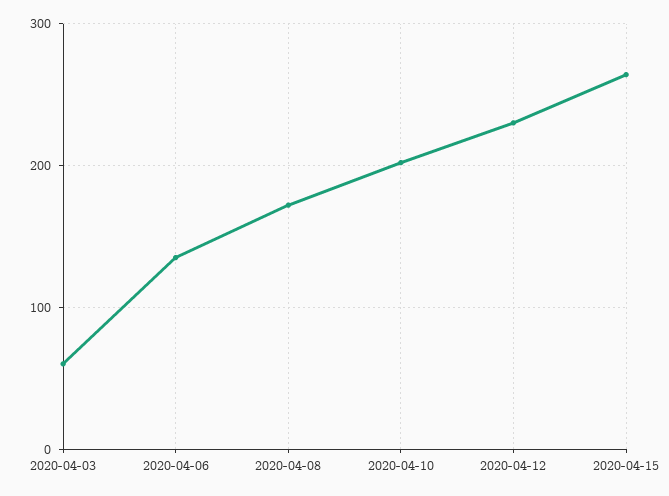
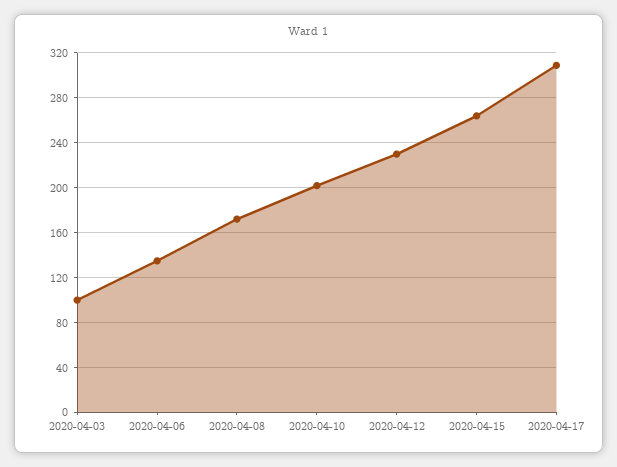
2020-04-03: 60 -> 100
2020-04-17: none -> 310

